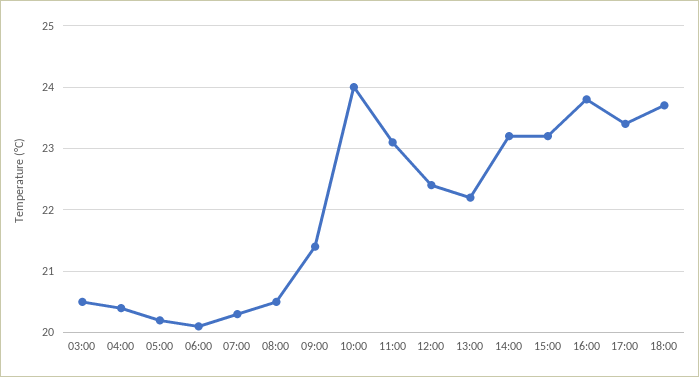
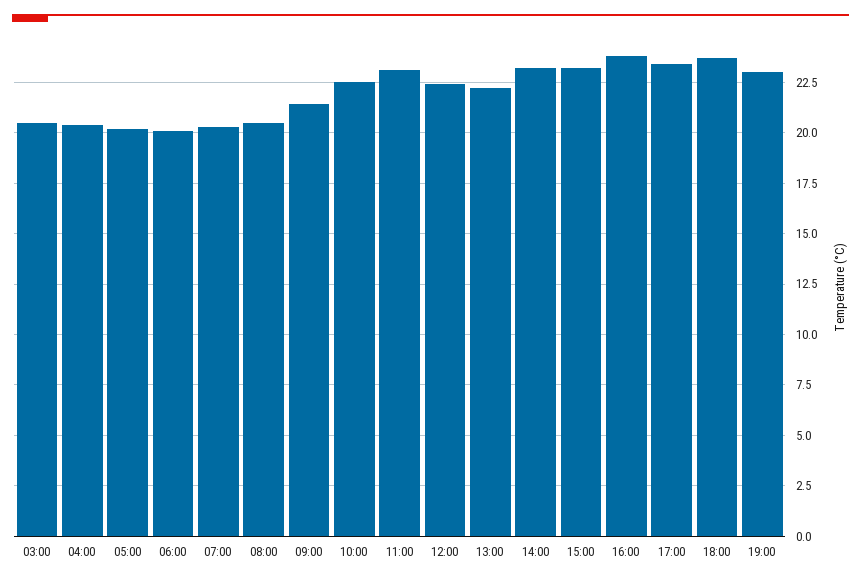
10:00: 24 -> 22.5
19:00: none -> 23

